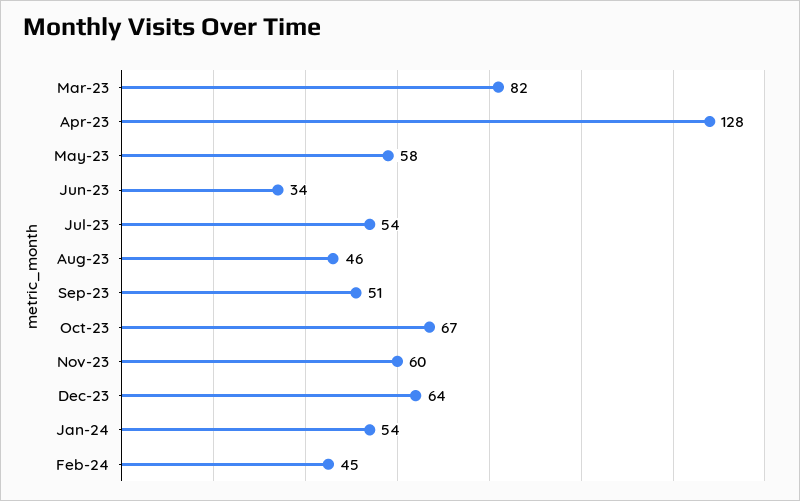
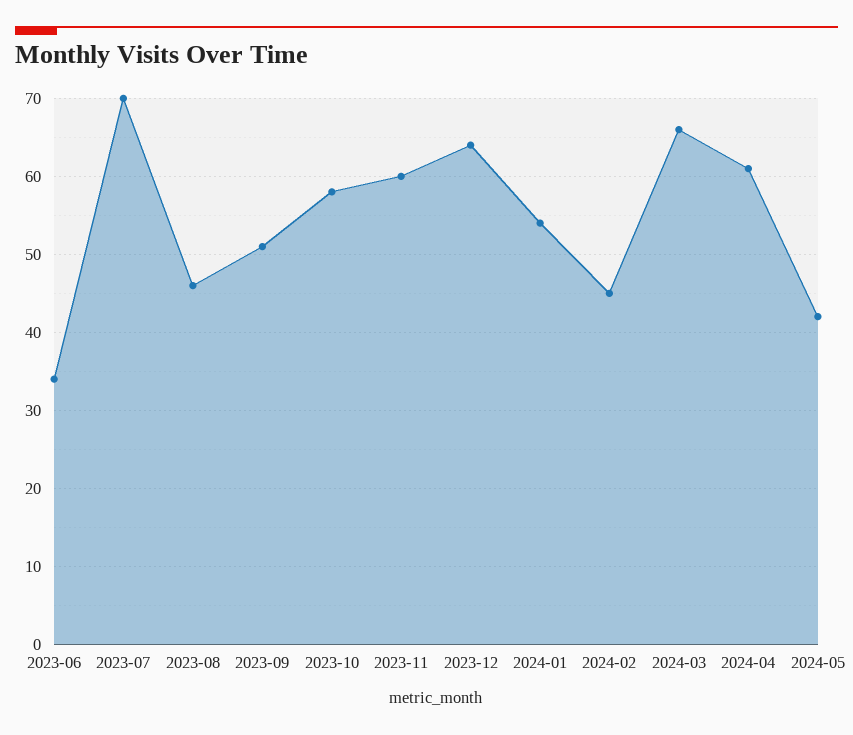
Mar-23: 82 -> none
Apr-23: 128 -> none
May-23: 58 -> none
Jul-23: 54 -> 70
Oct-23: 67 -> 58
2024-03: none -> 66
2024-04: none -> 61
2024-05: none -> 42

